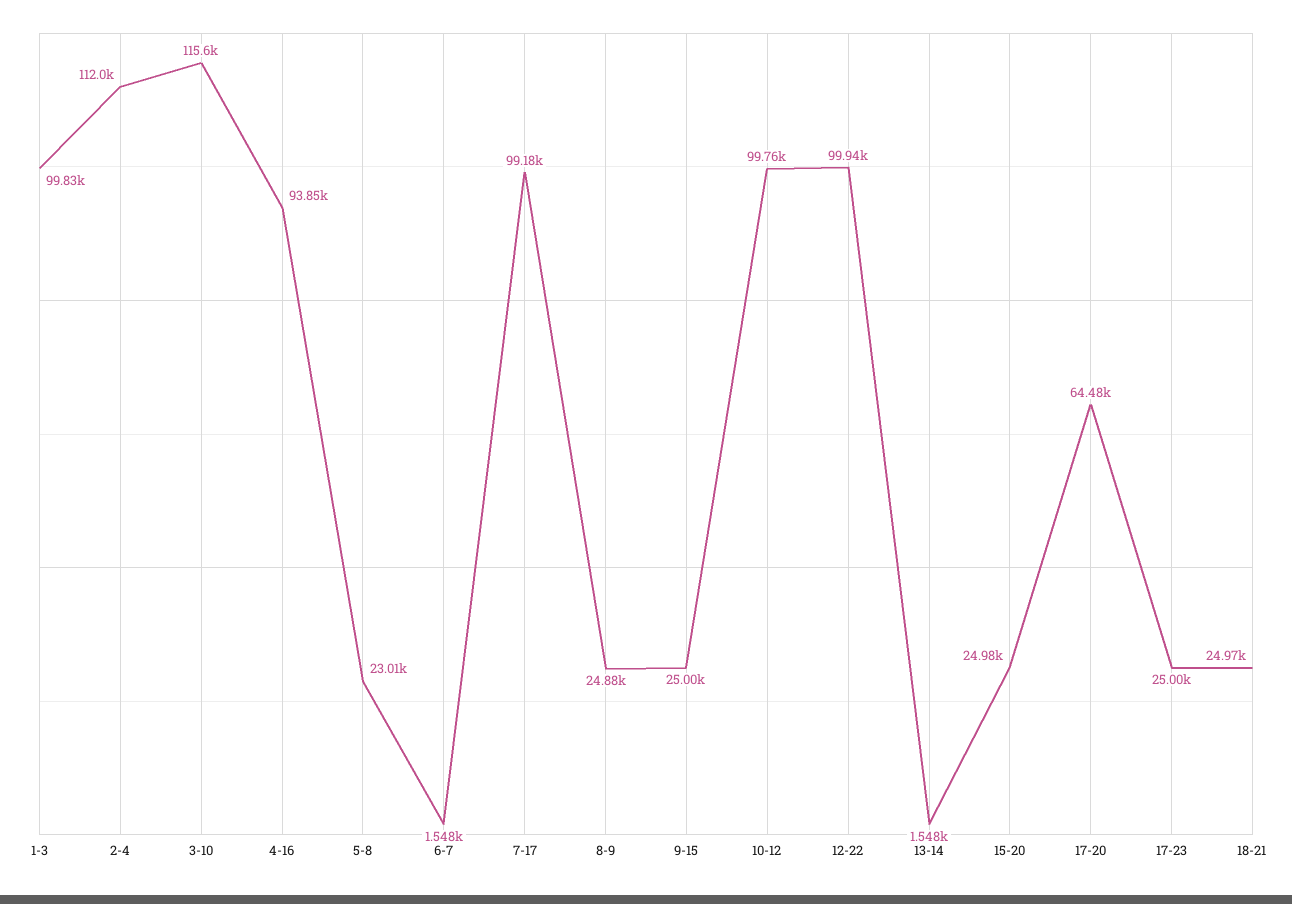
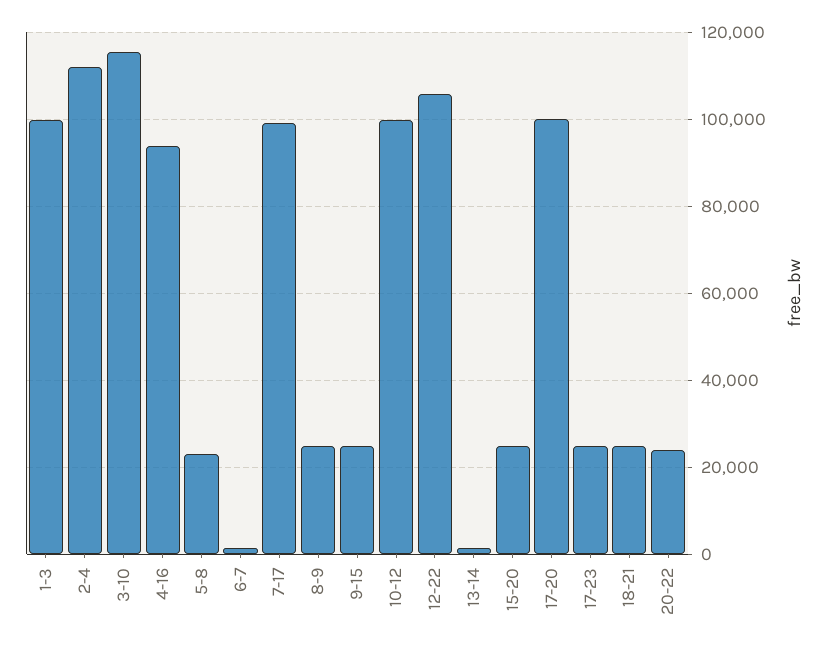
12-22: 99940 -> 106000
17-20: 64480 -> 100000
20-22: none -> 24000

